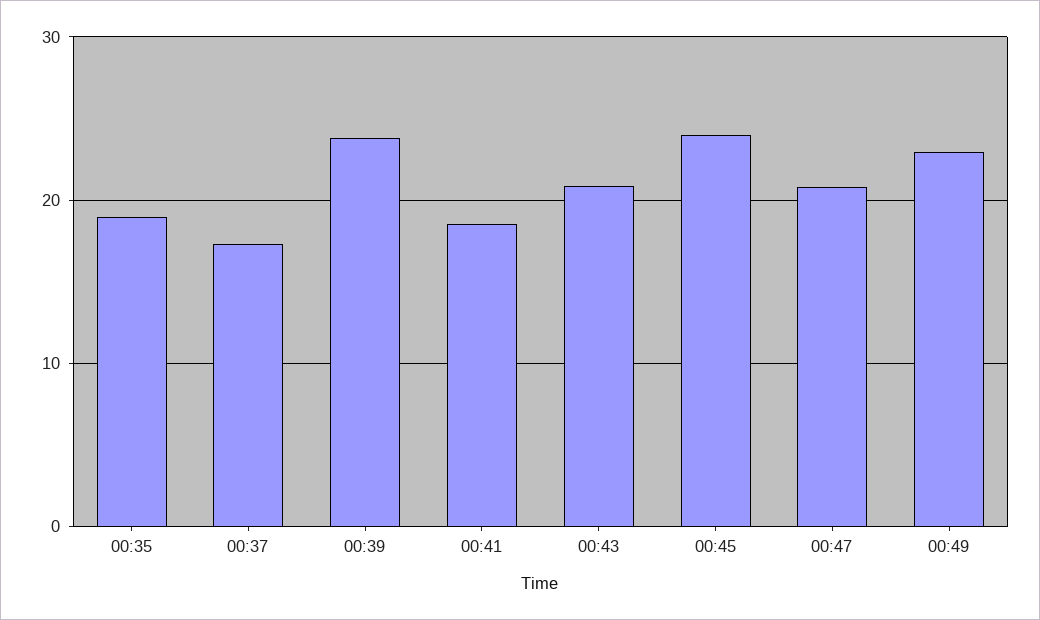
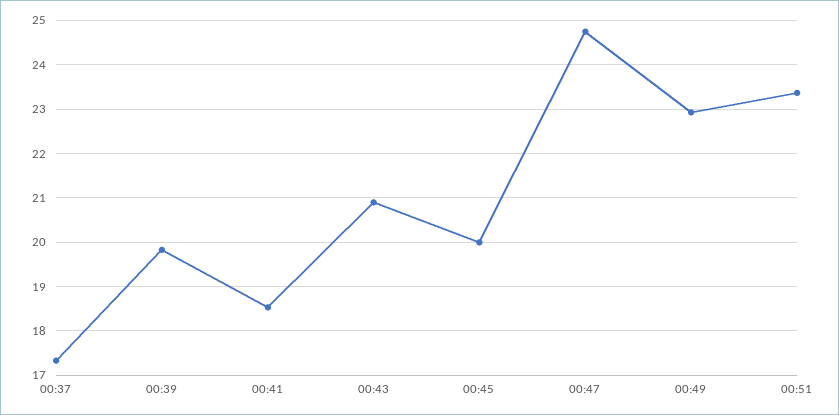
00:35: 19 -> none
00:39: 24 -> 19.8
00:45: 24 -> 20
00:47: 21 -> 24.8
00:51: none -> 23.4

